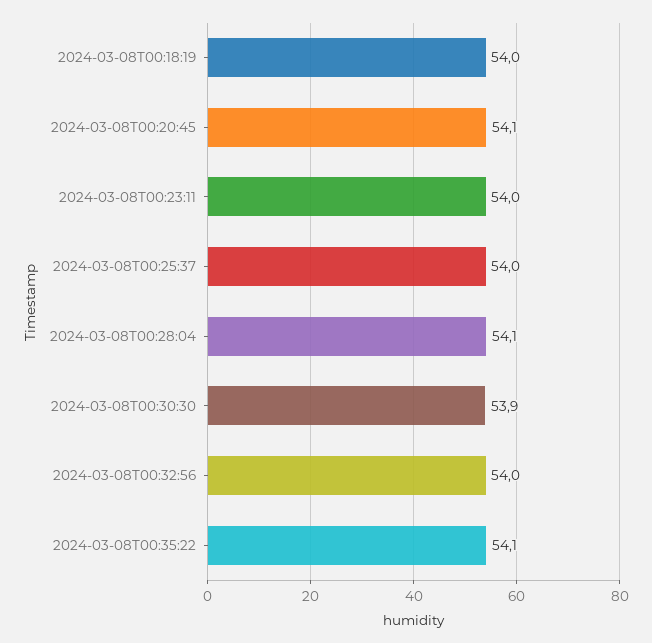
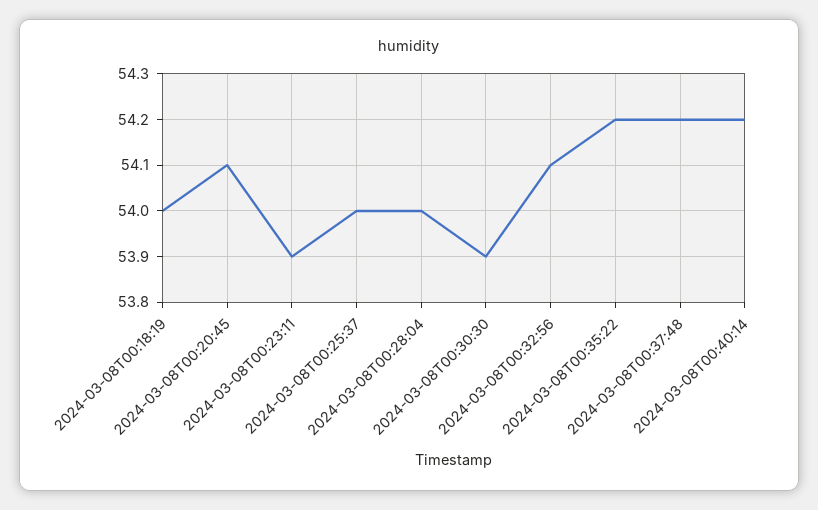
2024-03-08T00:23:11: 54 -> 53.9
2024-03-08T00:28:04: 54.1 -> 54
2024-03-08T00:32:56: 54 -> 54.1
2024-03-08T00:35:22: 54.1 -> 54.2
2024-03-08T00:37:48: none -> 54.2
2024-03-08T00:40:14: none -> 54.2

